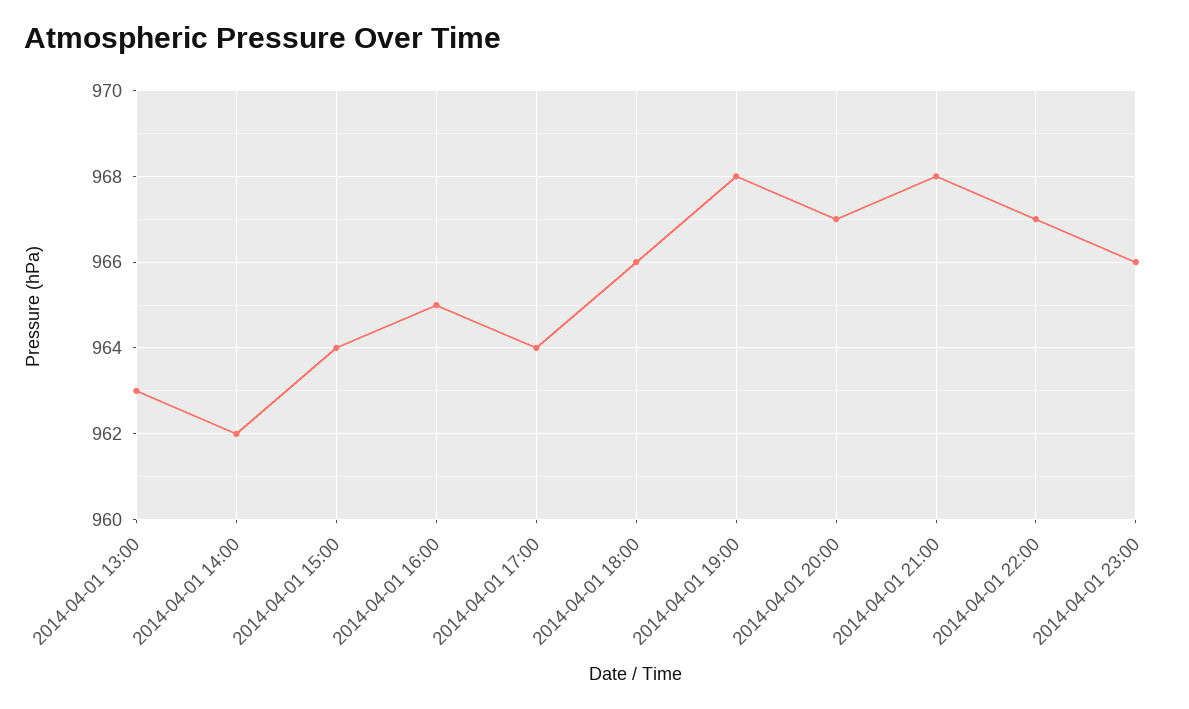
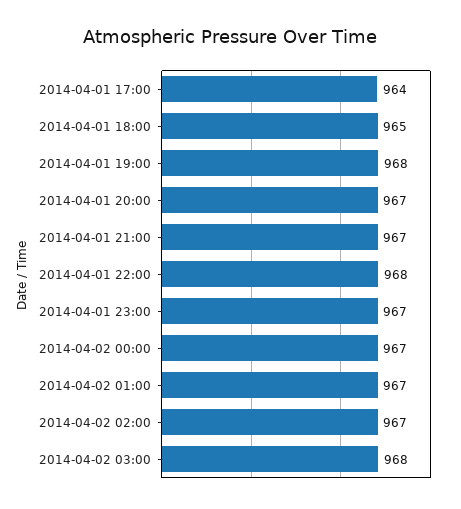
2014-04-01 13:00: 963 -> none
2014-04-01 14:00: 962 -> none
2014-04-01 15:00: 964 -> none
2014-04-01 16:00: 965 -> none
2014-04-01 18:00: 966 -> 965
2014-04-01 21:00: 968 -> 967
2014-04-01 22:00: 967 -> 968
2014-04-01 23:00: 966 -> 967
2014-04-02 00:00: none -> 967
2014-04-02 01:00: none -> 967
2014-04-02 02:00: none -> 967
2014-04-02 03:00: none -> 968

